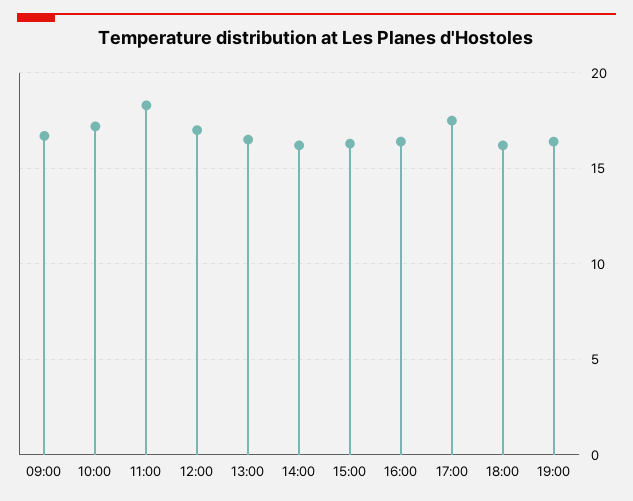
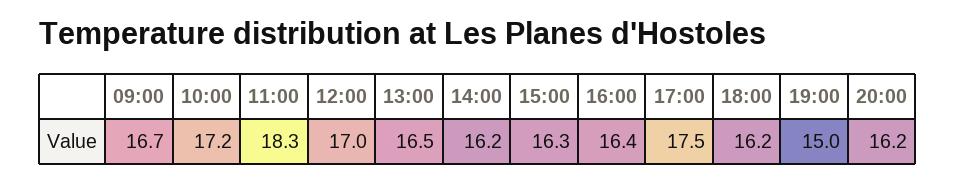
19:00: 16.5 -> 15
20:00: none -> 16.2

